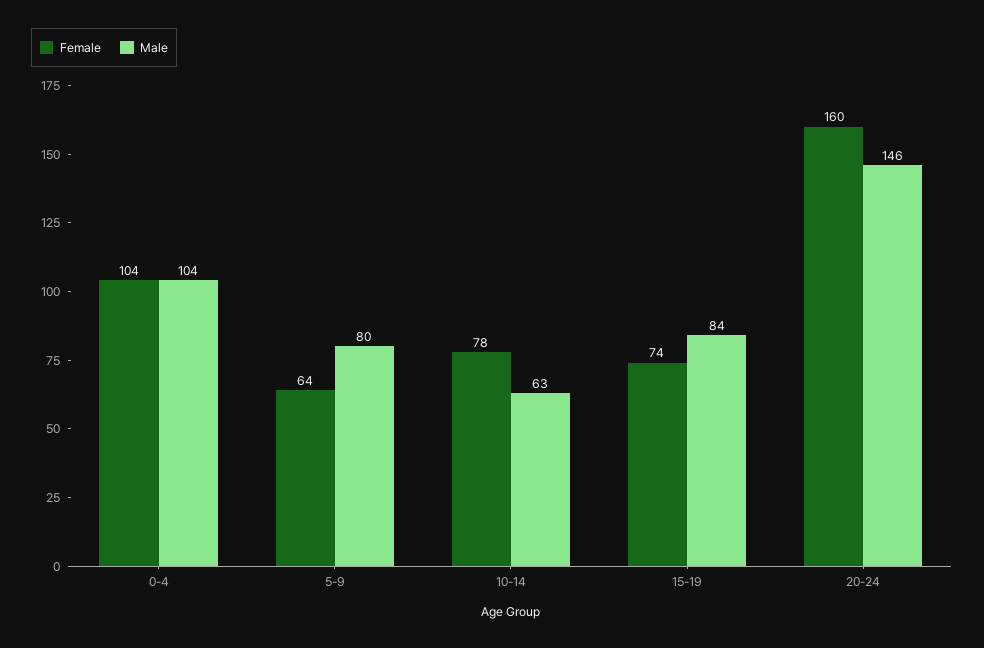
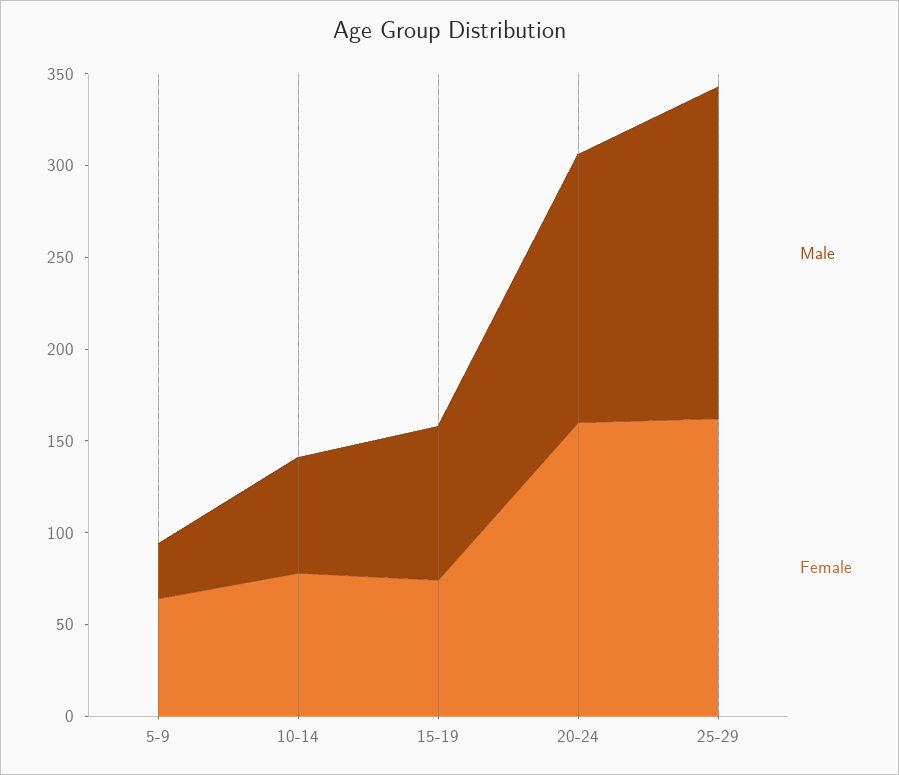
Female, 0-4: 104 -> none
Male, 0-4: 104 -> none
Male, 5-9: 80 -> 30
Male, 25-29: none -> 180
Female, 25-29: none -> 160

